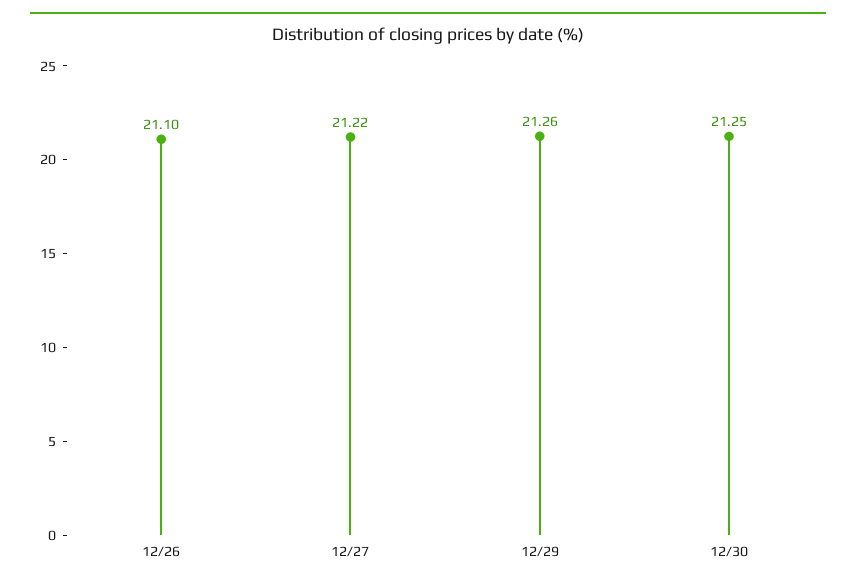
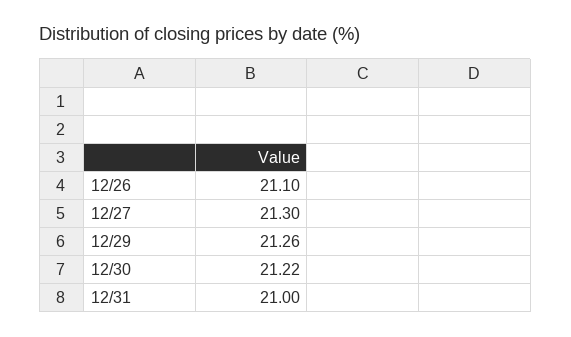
12/27: 21.22 -> 21.3
12/30: 21.25 -> 21.22
12/31: none -> 21

